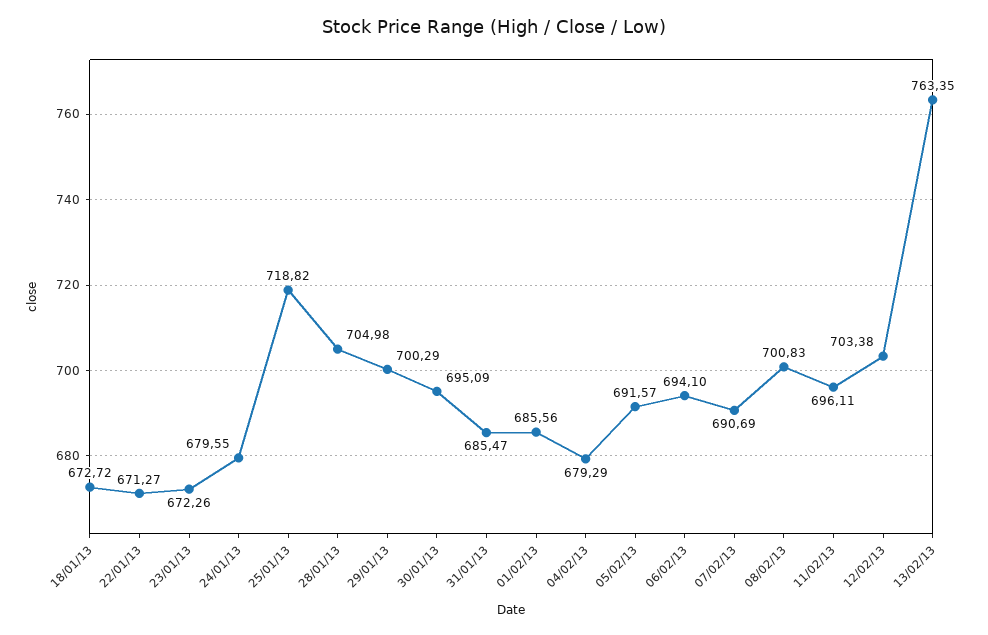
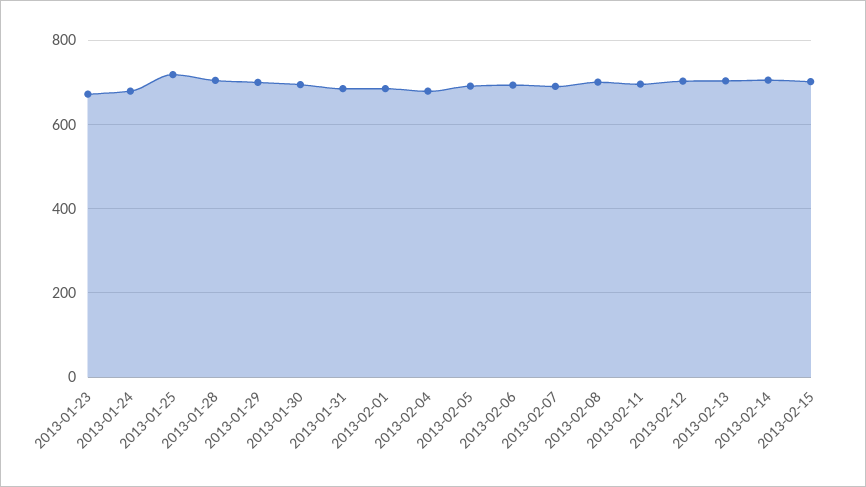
18/01/13: 672.72 -> none
22/01/13: 671.27 -> none
13/02/13: 763.35 -> 700
2013-02-14: none -> 700
2013-02-15: none -> 700

